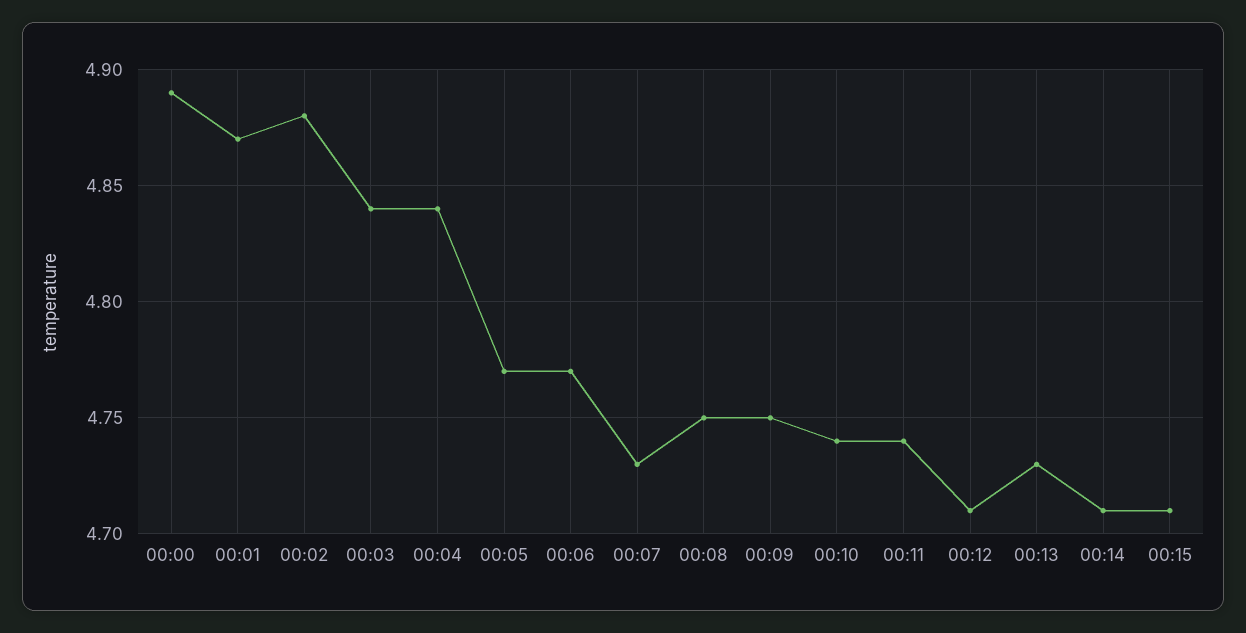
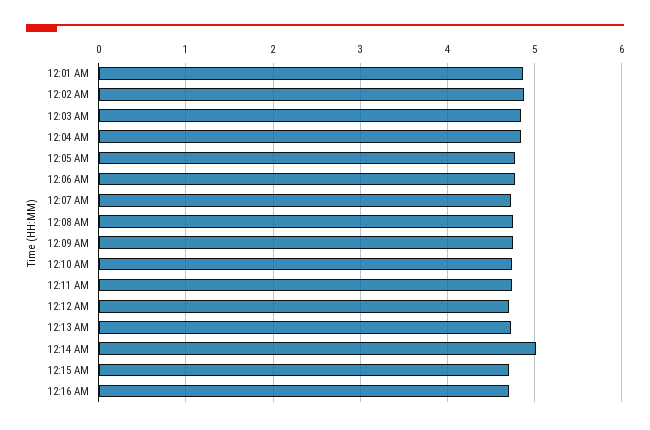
00:00: 4.89 -> none
00:14: 4.71 -> 5
12:16 AM: none -> 4.7

